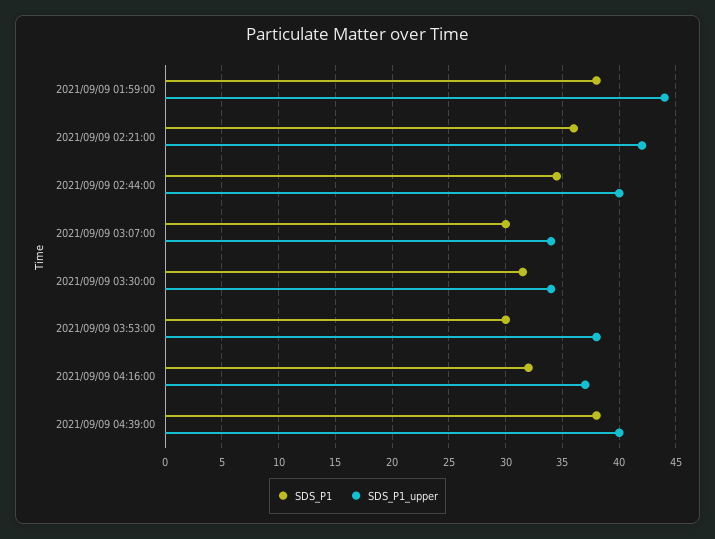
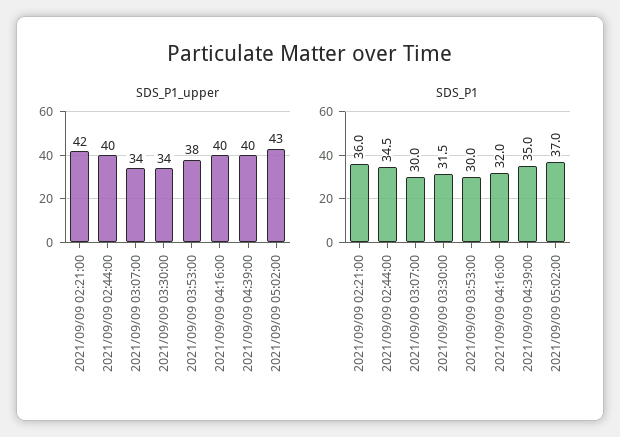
SDS_P1, 2021/09/09 01:59:00: 38 -> none
SDS_P1_upper, 2021/09/09 01:59:00: 44 -> none
SDS_P1_upper, 2021/09/09 04:16:00: 37 -> 40
SDS_P1, 2021/09/09 04:39:00: 38 -> 35
SDS_P1_upper, 2021/09/09 05:02:00: none -> 43
SDS_P1, 2021/09/09 05:02:00: none -> 37

